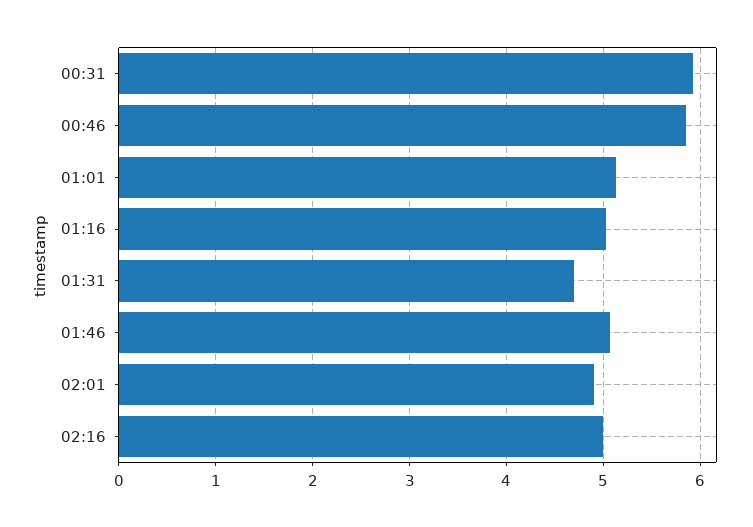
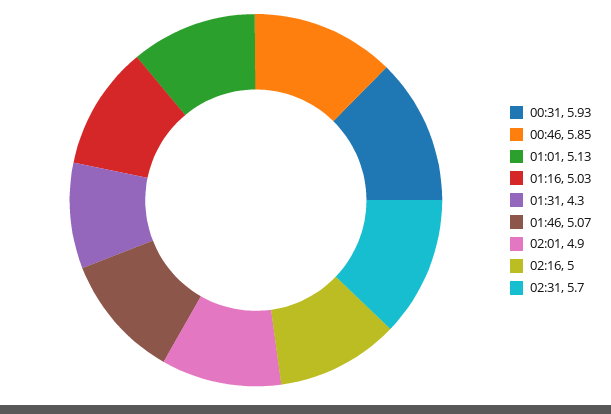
01:31: 4.7 -> 4.3
02:31: none -> 5.7

